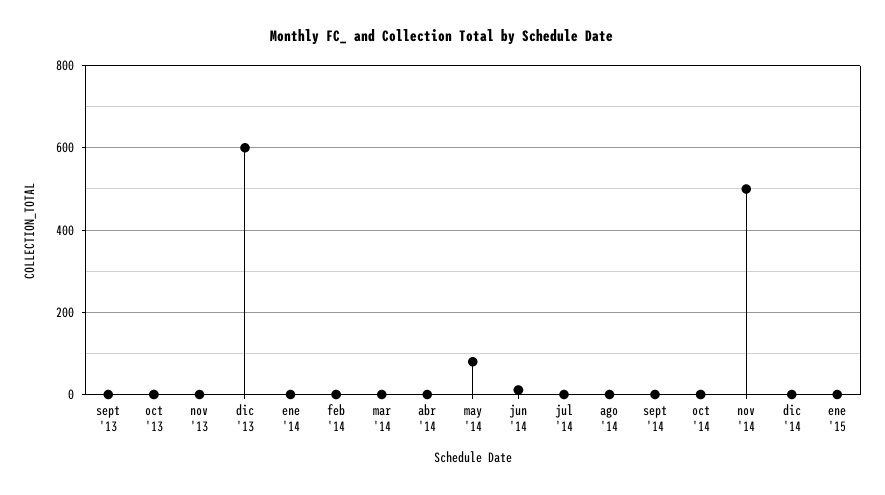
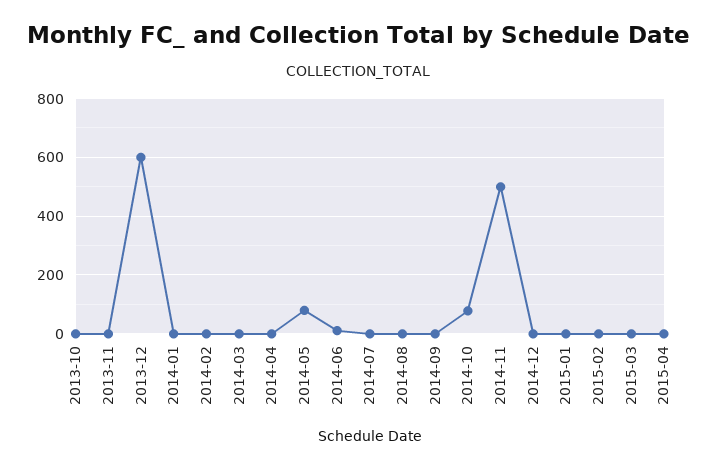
sept '13: 0 -> none
oct '14: 0 -> 75
2015-02: none -> 0
2015-03: none -> 0
2015-04: none -> 0

